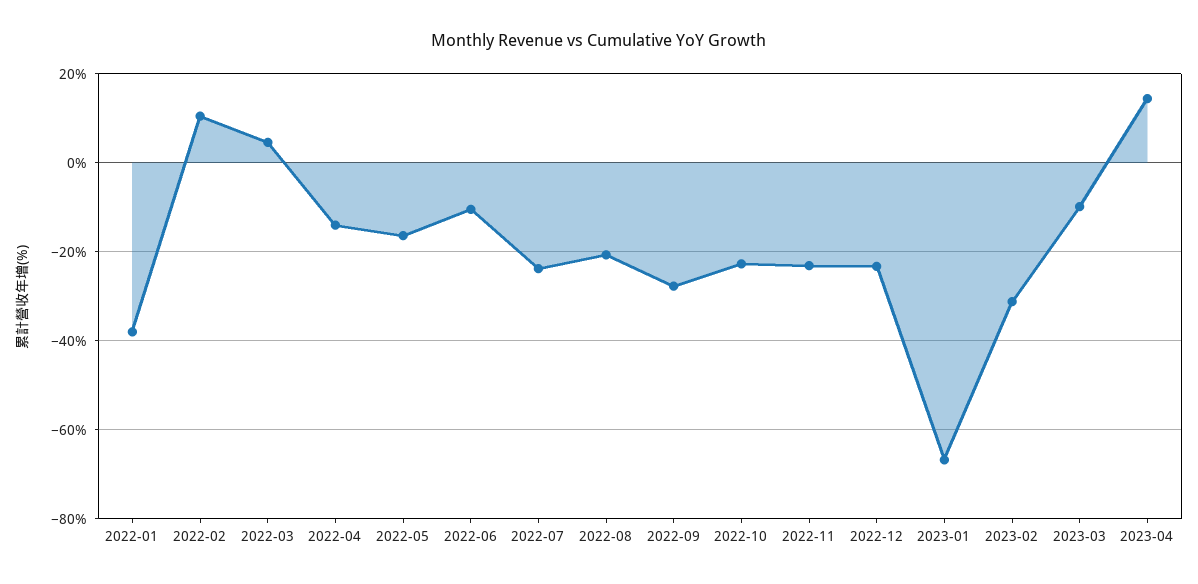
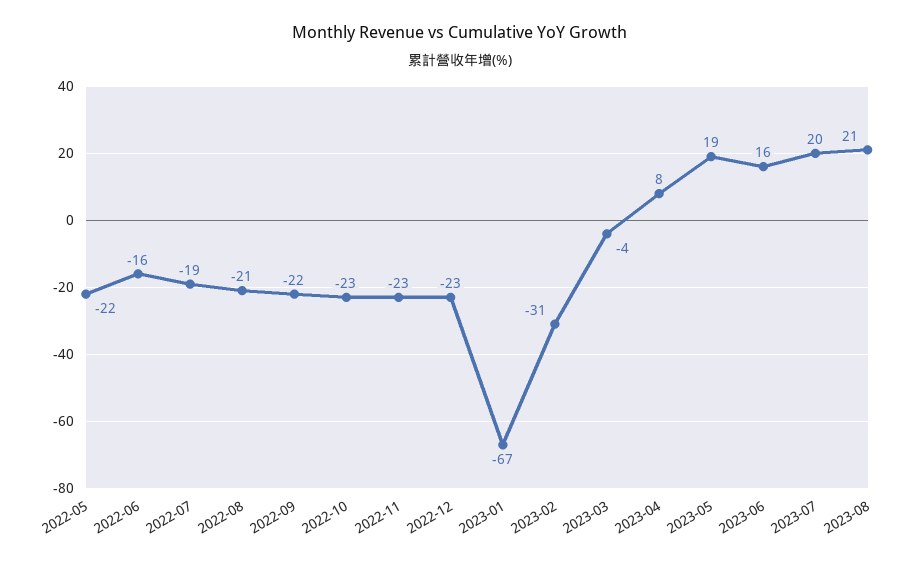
2022-01: -38 -> none
2022-02: 10 -> none
2022-03: 4 -> none
2022-04: -14 -> none
2022-05: -16 -> -22
2022-06: -10 -> -16
2022-07: -24 -> -19
2022-09: -28 -> -22
2023-03: -10 -> -4
2023-04: 14 -> 8
2023-05: none -> 19
2023-06: none -> 16
2023-07: none -> 20
2023-08: none -> 21

